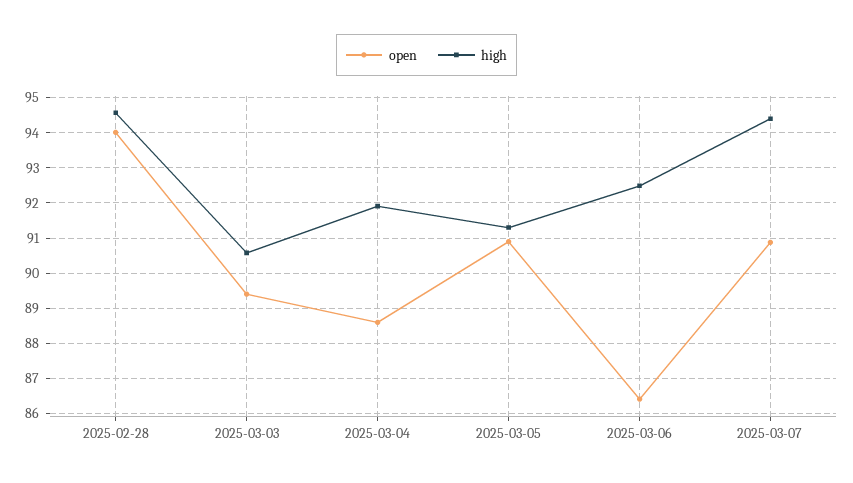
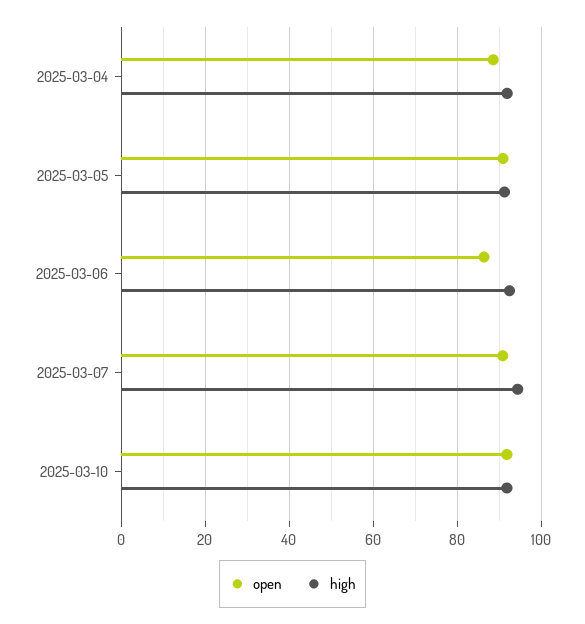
open, 2025-02-28: 94 -> none
high, 2025-02-28: 94.6 -> none
open, 2025-03-03: 89.4 -> none
high, 2025-03-03: 90.6 -> none
open, 2025-03-10: none -> 92
high, 2025-03-10: none -> 92

